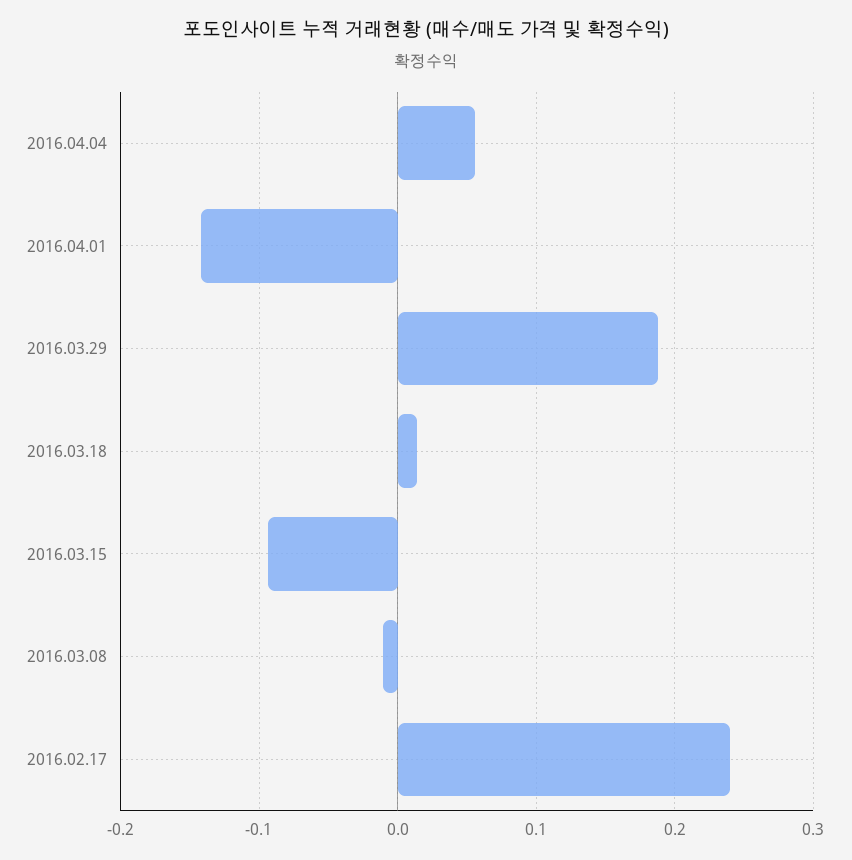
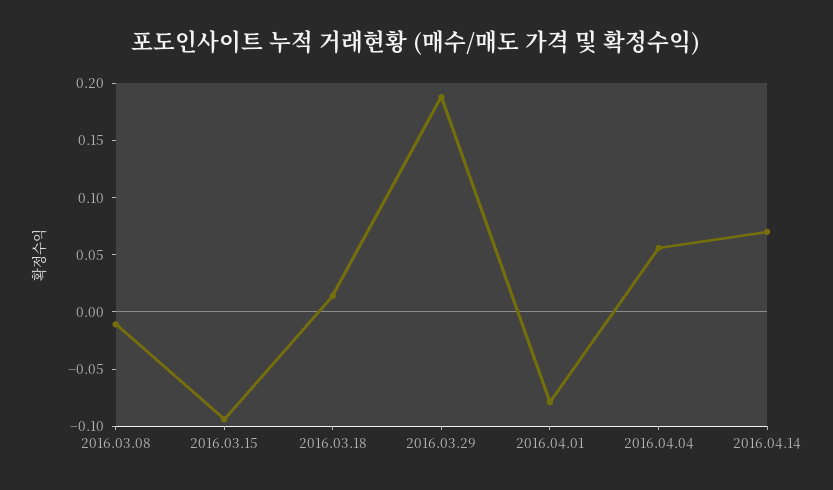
2016.04.01: -0.14 -> -0.08
2016.02.17: 0.24 -> none
2016.04.14: none -> 0.07

